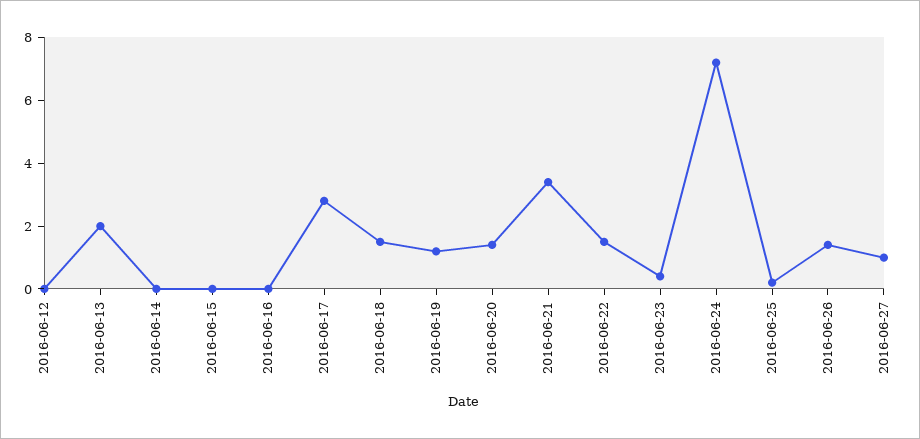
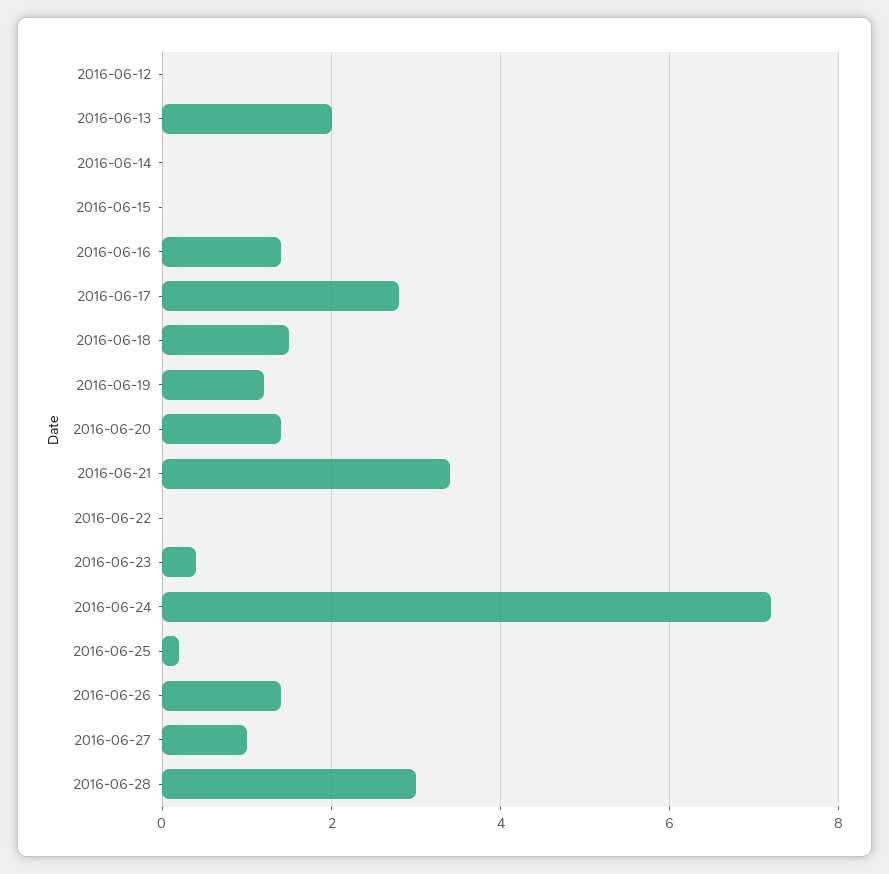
2016-06-16: 0 -> 1.5
2016-06-22: 1.5 -> 0
2016-06-28: none -> 3

